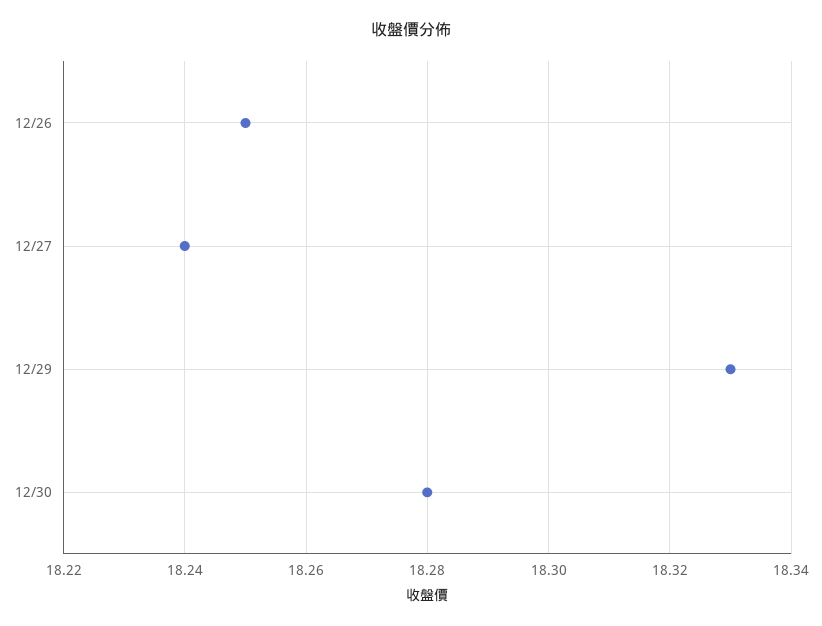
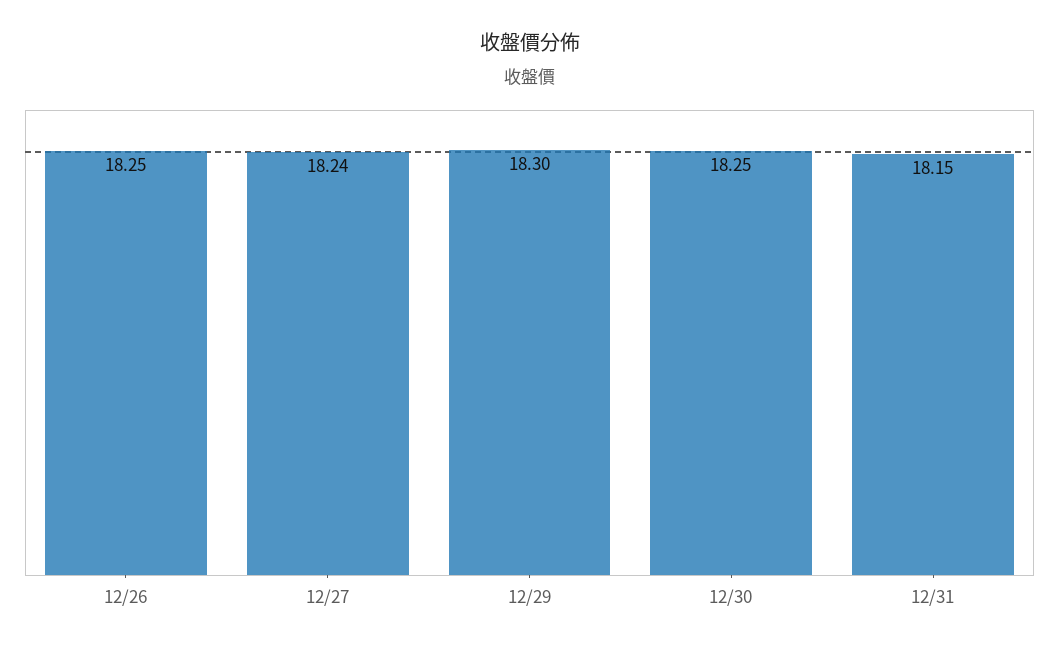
12/29: 18.33 -> 18.3
12/30: 18.28 -> 18.25
12/31: none -> 18.15

